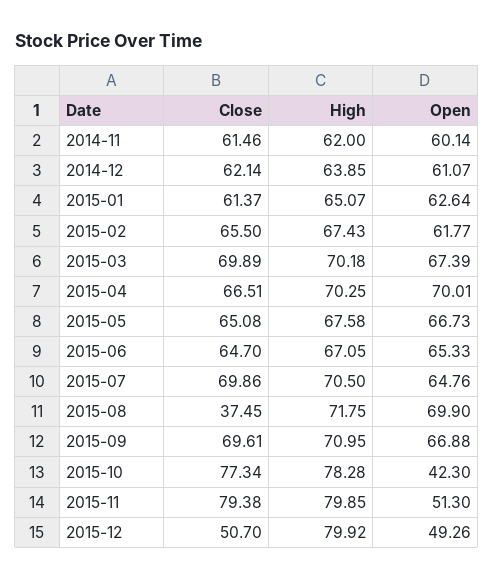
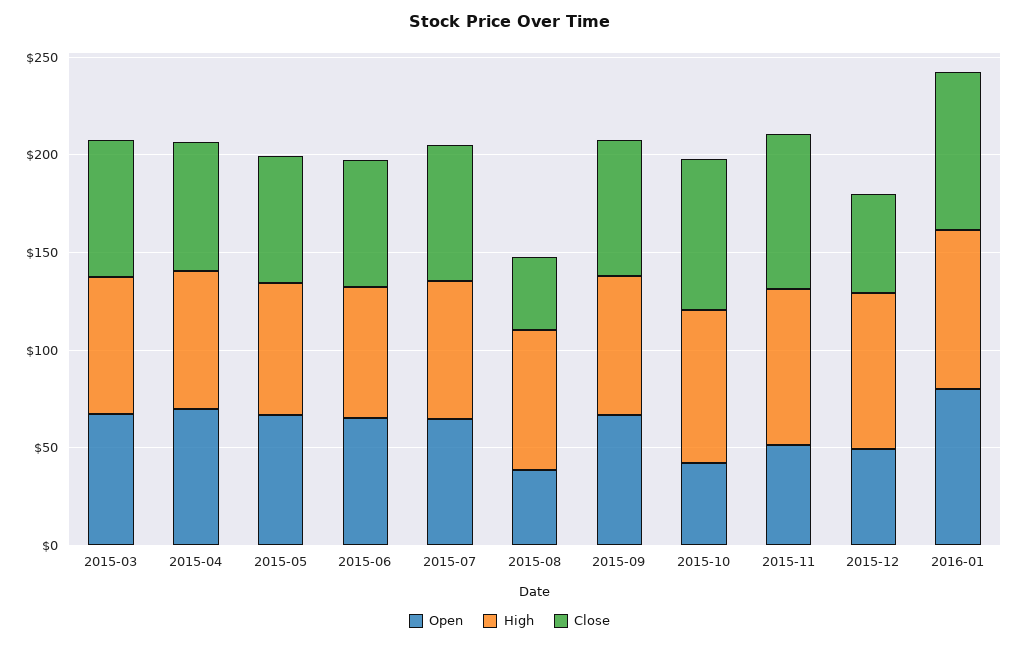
Close, 2014-11: 61.46 -> none
High, 2014-11: 62 -> none
Open, 2014-11: 60.14 -> none
Close, 2014-12: 62.14 -> none
High, 2014-12: 63.85 -> none
Open, 2014-12: 61.07 -> none
Close, 2015-01: 61.37 -> none
High, 2015-01: 65.07 -> none
Open, 2015-01: 62.64 -> none
Close, 2015-02: 65.5 -> none
High, 2015-02: 67.43 -> none
Open, 2015-02: 61.77 -> none
Open, 2015-08: 69.9 -> 40
Open, 2016-01: none -> 80
High, 2016-01: none -> 80
Close, 2016-01: none -> 80

